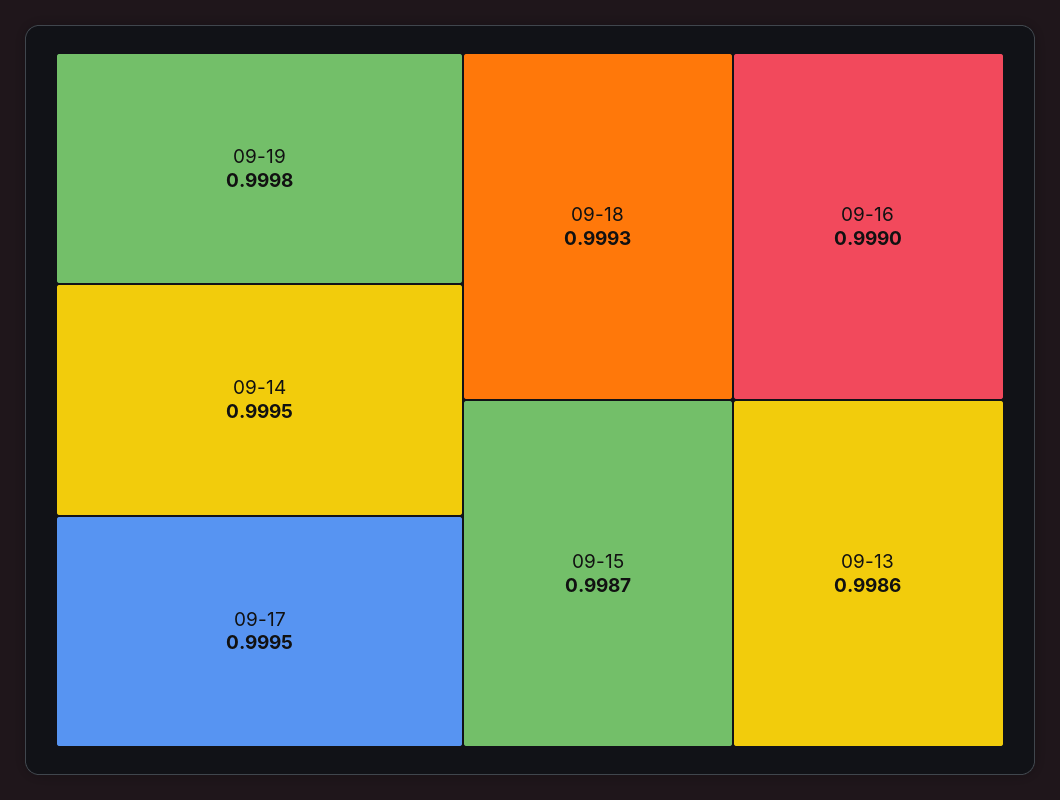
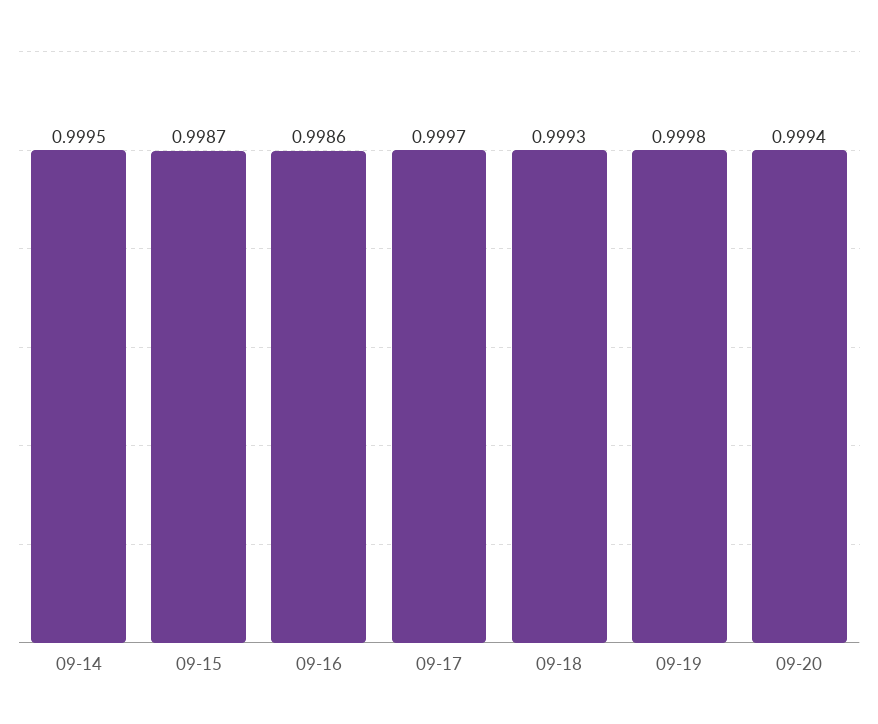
09-17: 0.9995 -> 0.9997
09-16: 0.999 -> 0.9986
09-13: 0.9986 -> none
09-20: none -> 0.9994

